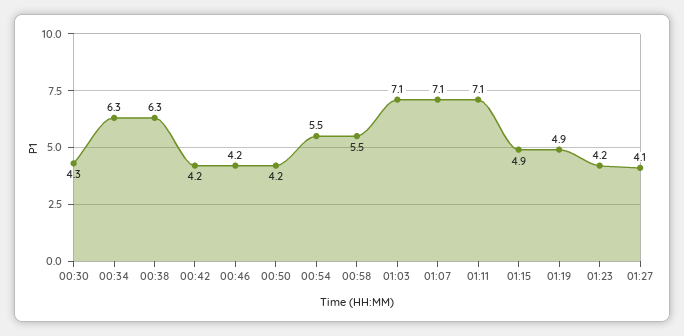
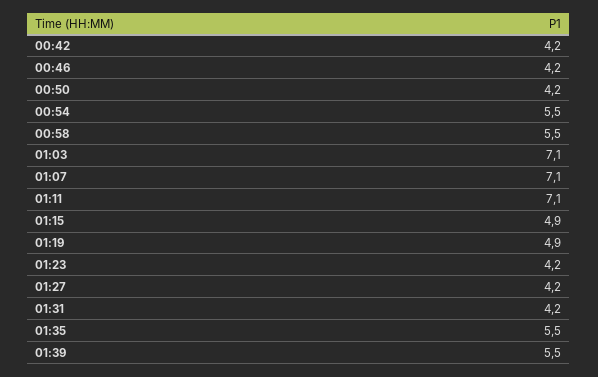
00:30: 4.3 -> none
00:34: 6.3 -> none
00:38: 6.3 -> none
01:27: 4.1 -> 4.2
01:31: none -> 4.2
01:35: none -> 5.5
01:39: none -> 5.5

